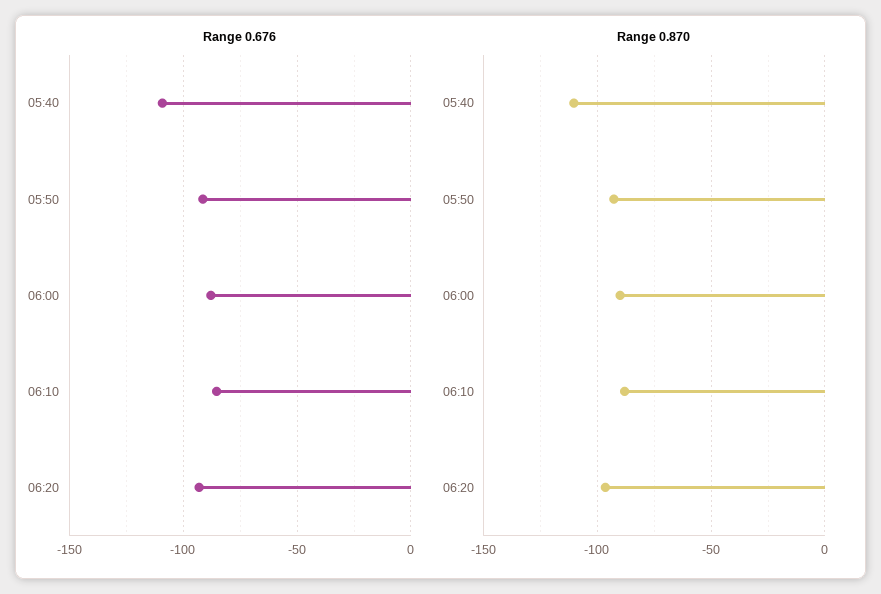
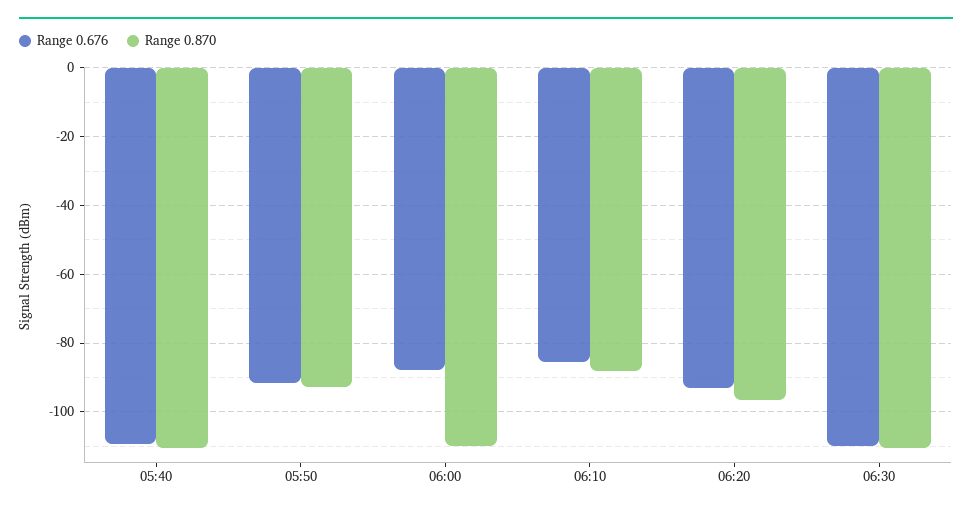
Range 0.870, 06:00: -90 -> -110
Range 0.676, 06:30: none -> -110
Range 0.870, 06:30: none -> -110

